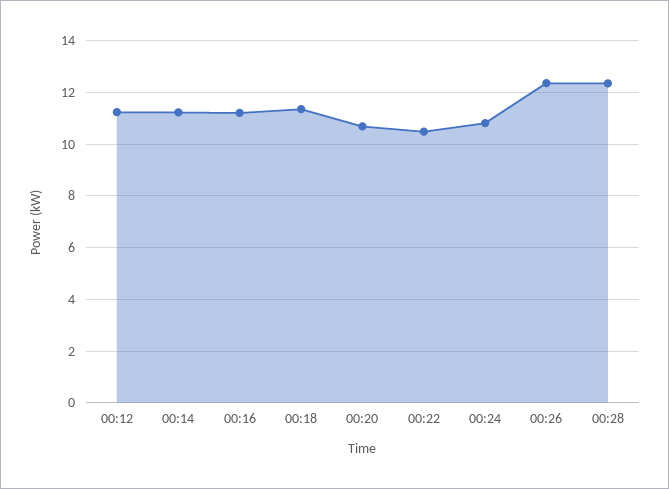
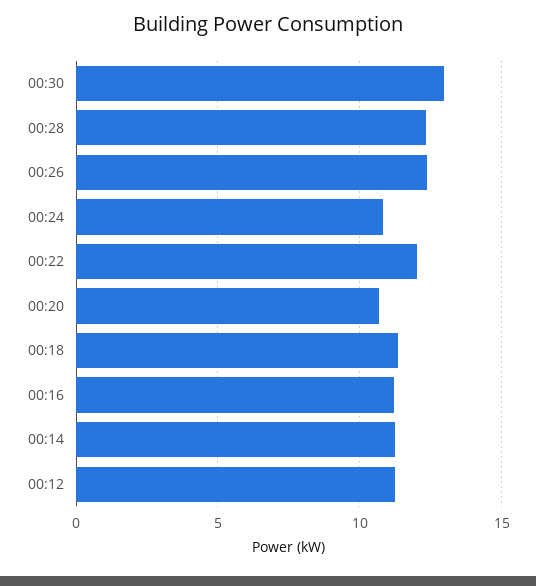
00:22: 10.5 -> 12
00:30: none -> 13

